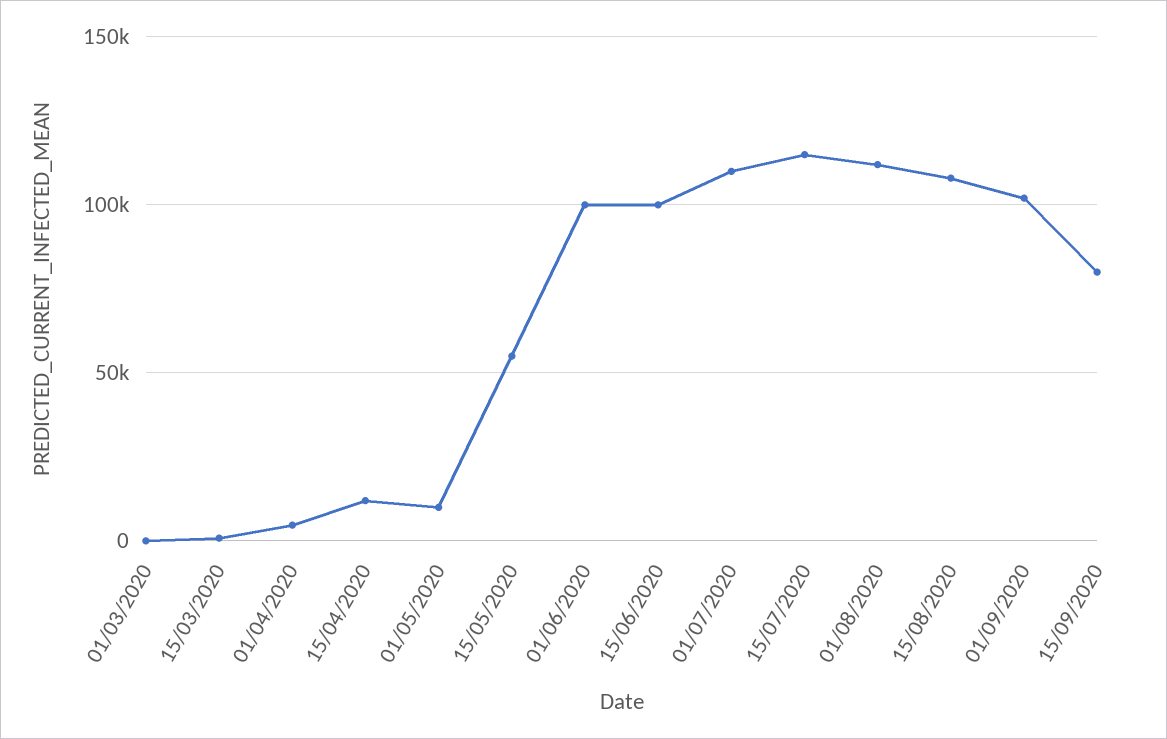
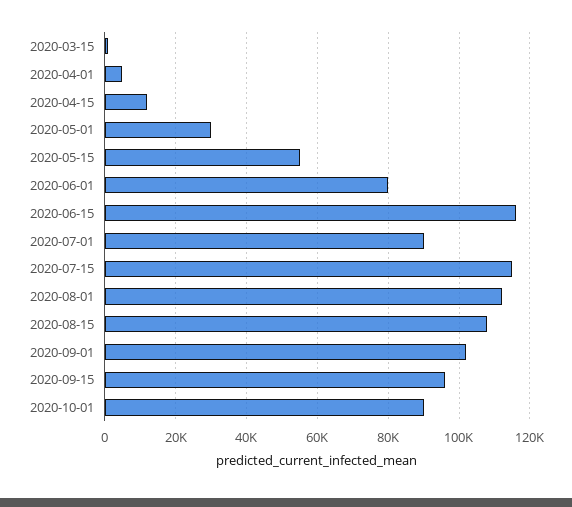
01/03/2020: 0 -> none
01/05/2020: 10000 -> 30000
01/06/2020: 100000 -> 80000
15/06/2020: 100000 -> 116000
01/07/2020: 110000 -> 90000
15/09/2020: 80000 -> 96000
2020-10-01: none -> 90000

